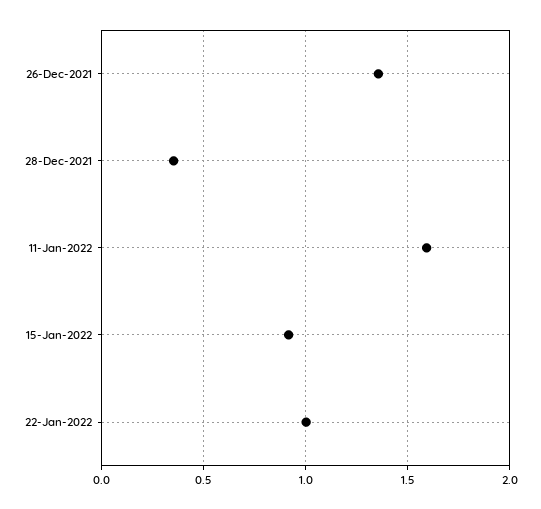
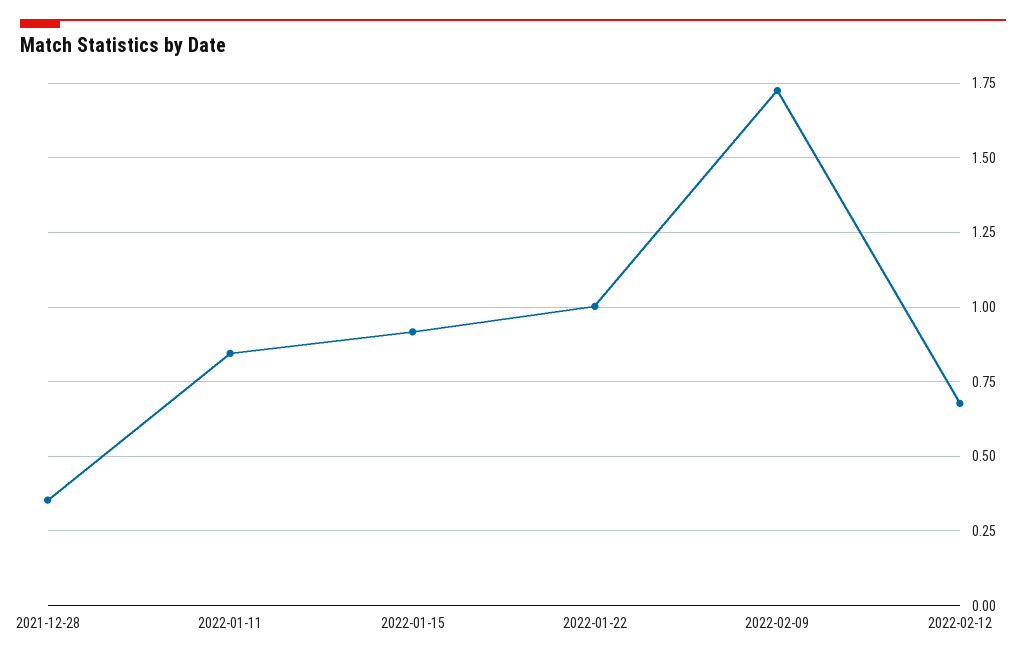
26-Dec-2021: 1.35 -> none
11-Jan-2022: 1.6 -> 0.85
2022-02-09: none -> 1.725
2022-02-12: none -> 0.675

